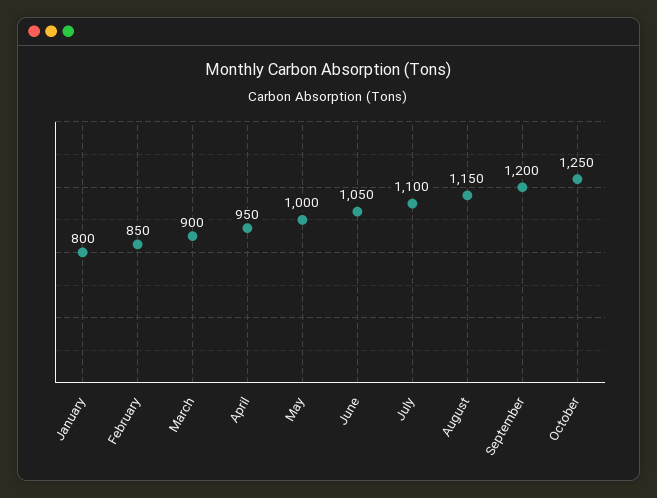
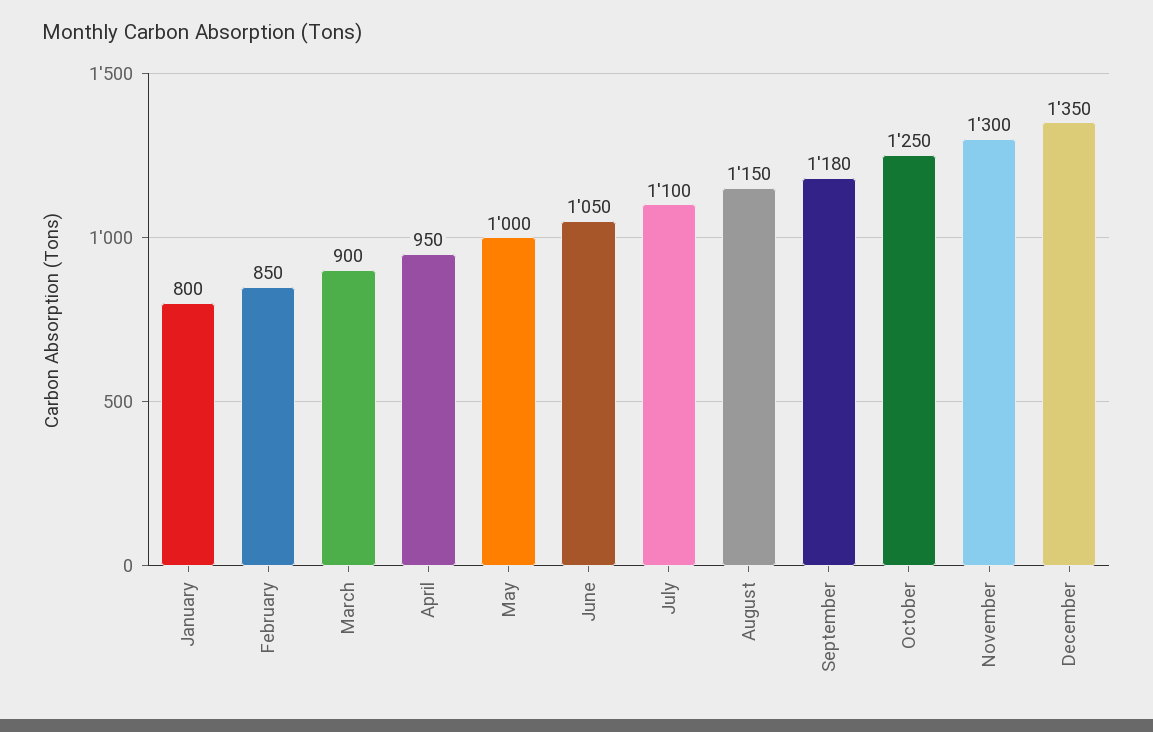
September: 1200 -> 1180
November: none -> 1300
December: none -> 1350

